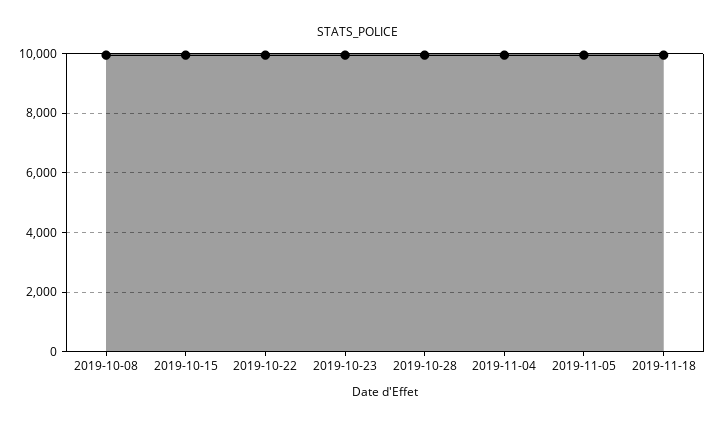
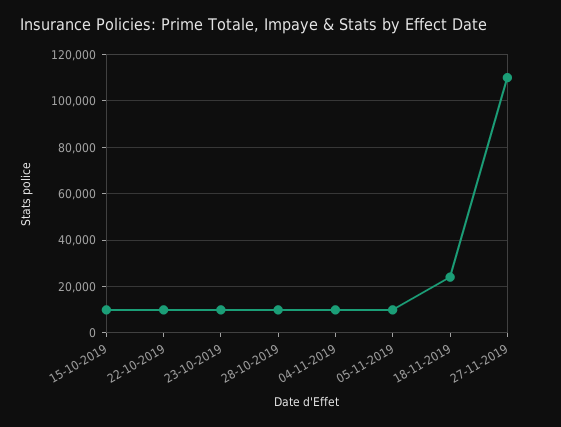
2019-10-08: 10000 -> none
2019-11-18: 10000 -> 25000
27-11-2019: none -> 110000

